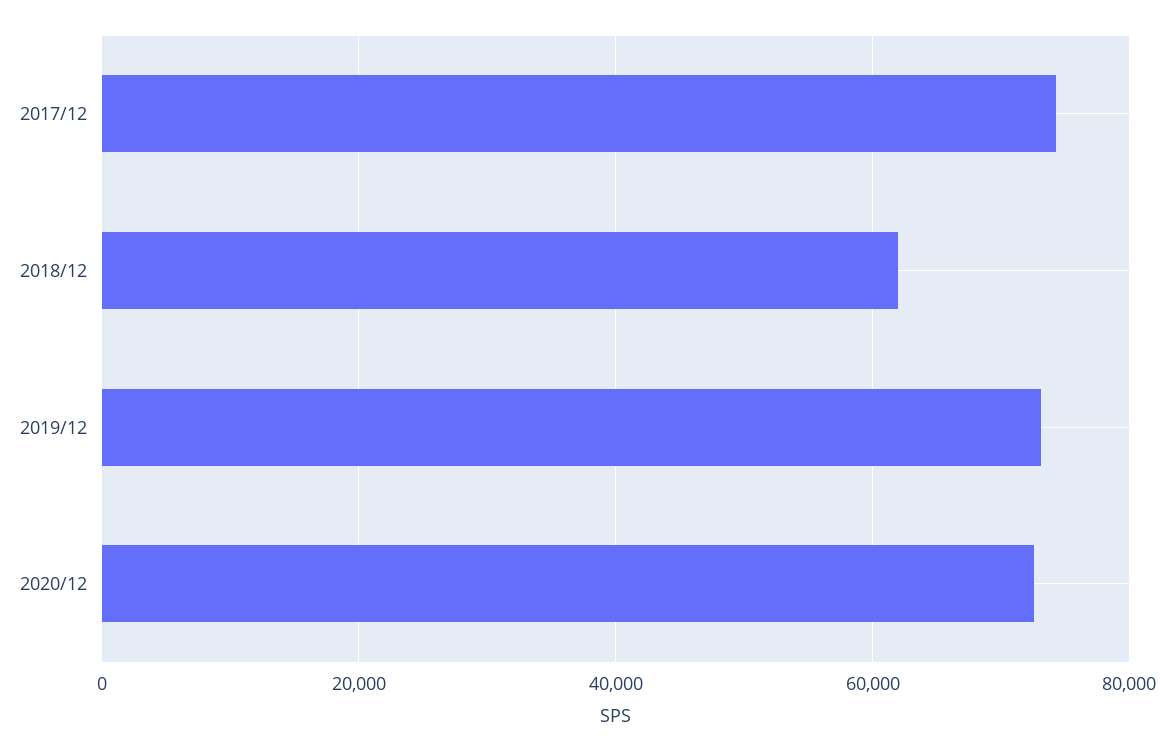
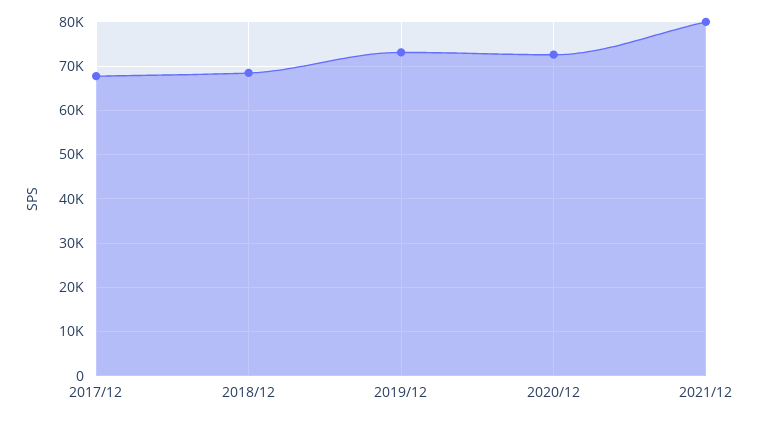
2017/12: 74000 -> 68000
2018/12: 62000 -> 68000
2021/12: none -> 80000

